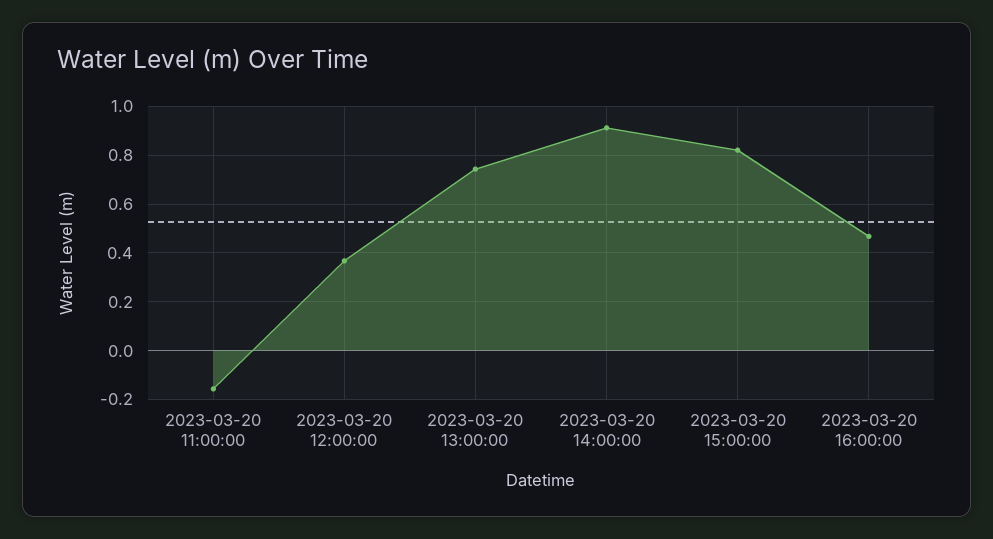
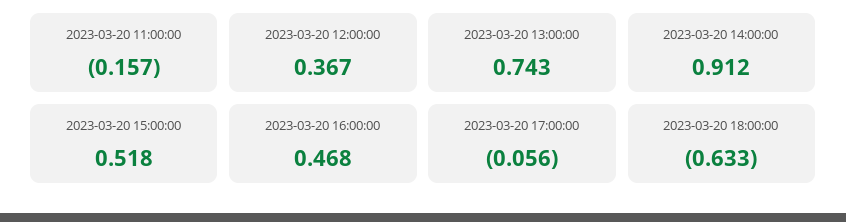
2023-03-20 15:00:00: 0.825 -> 0.518
2023-03-20 17:00:00: none -> -0.056
2023-03-20 18:00:00: none -> -0.633

